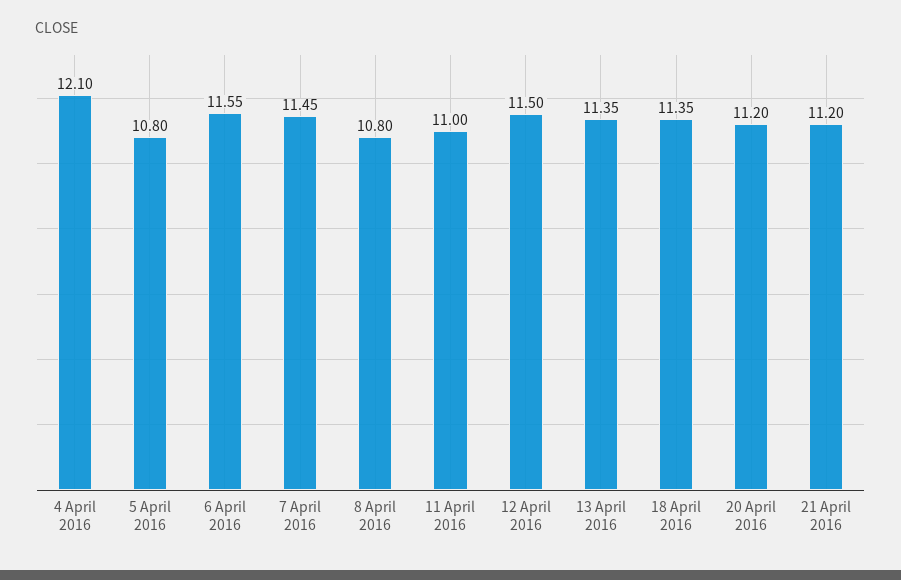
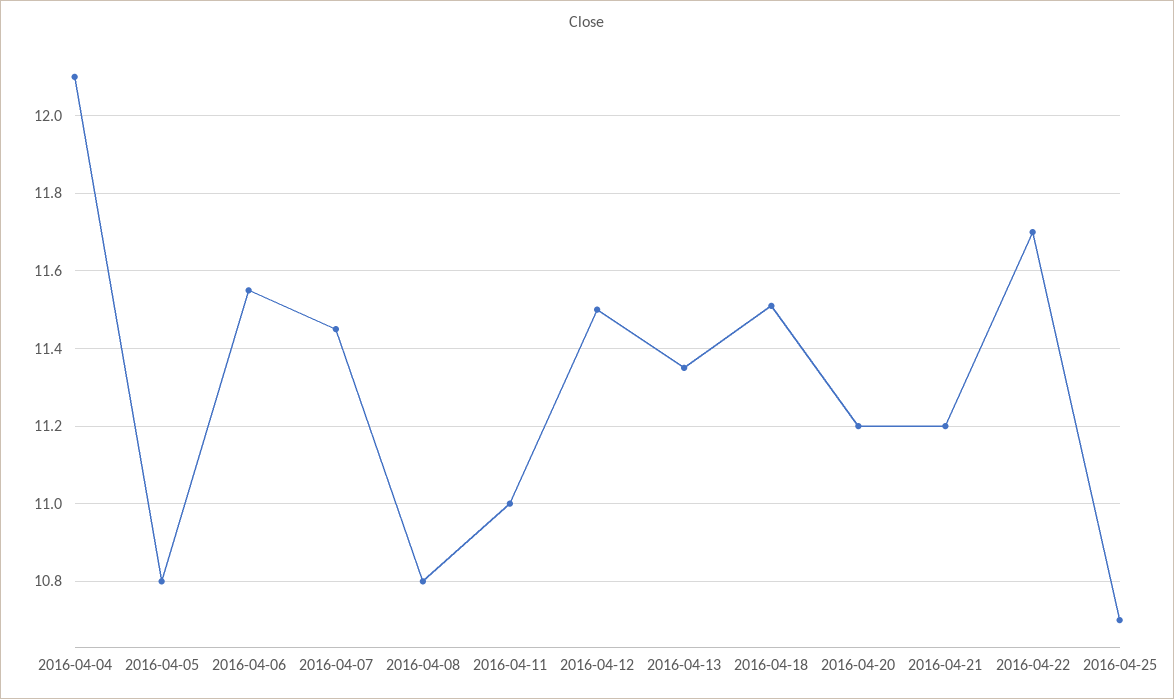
18 April 2016: 11.35 -> 11.5
2016-04-22: none -> 11.7
2016-04-25: none -> 10.7

